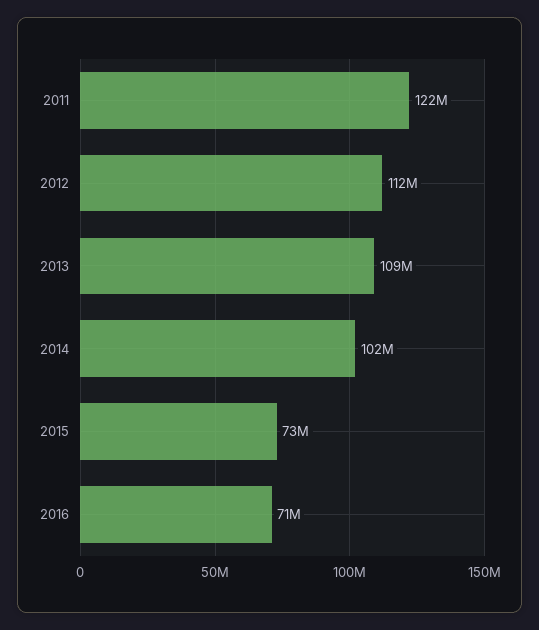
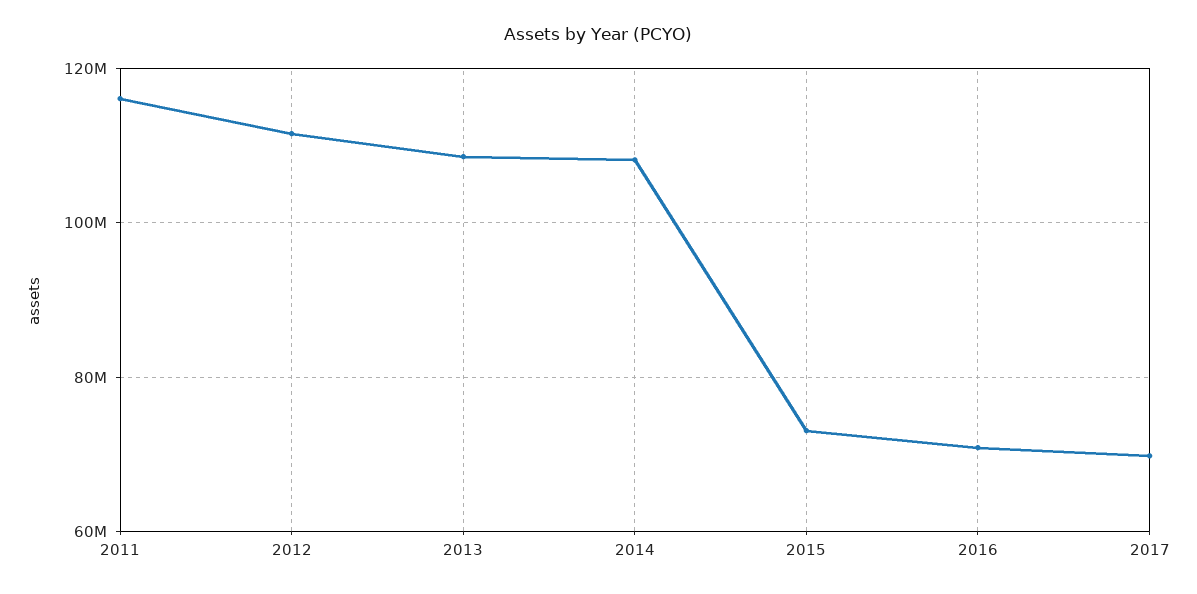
2011: 122000000 -> 116000000
2014: 102000000 -> 108000000
2017: none -> 70000000

